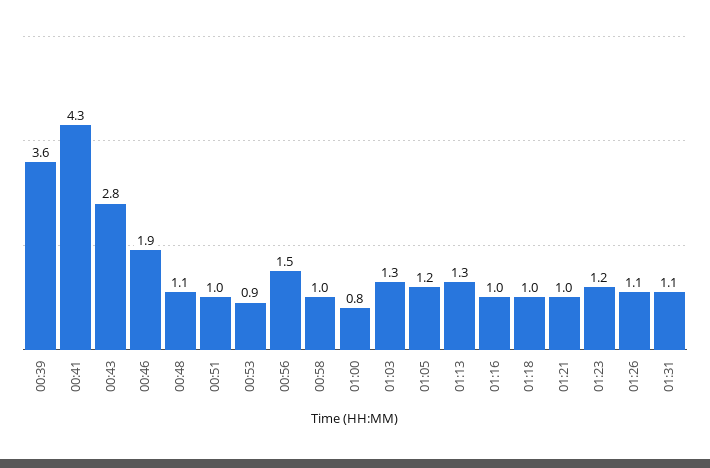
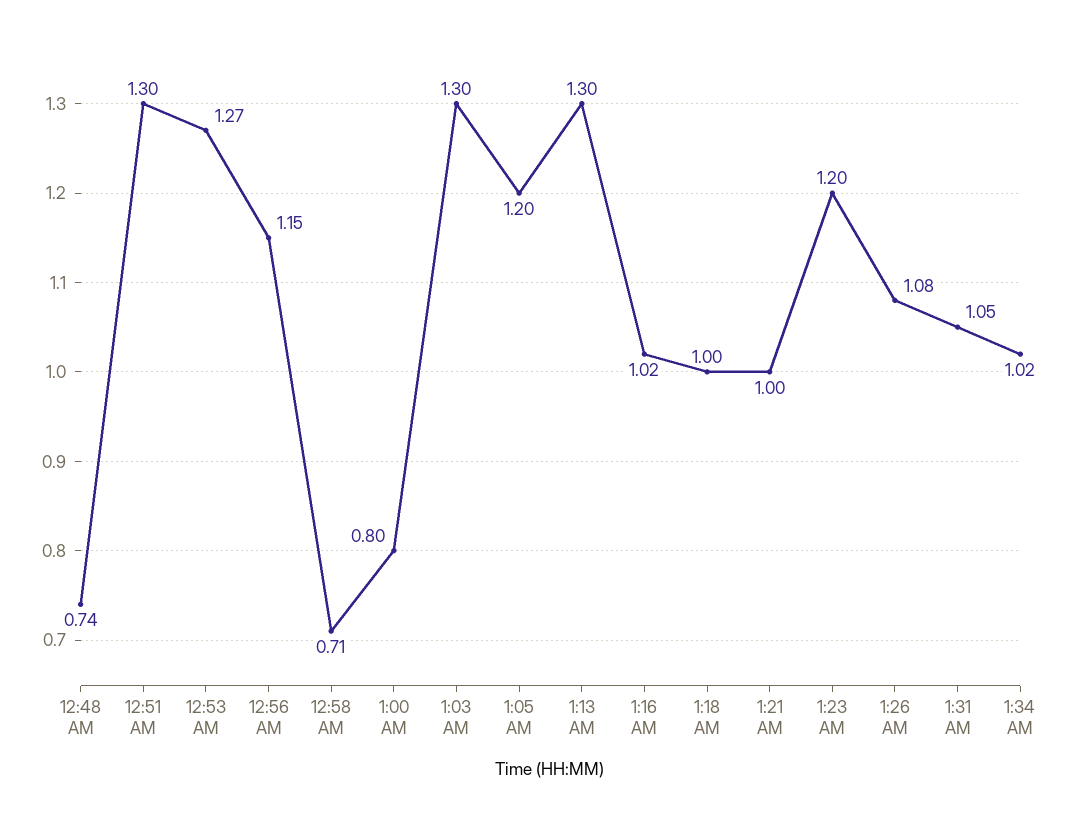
00:39: 3.6 -> none
00:41: 4.3 -> none
00:43: 2.8 -> none
00:46: 1.9 -> none
00:48: 1.1 -> 0.74
00:51: 1 -> 1.3
00:53: 0.9 -> 1.27
00:56: 1.5 -> 1.15
00:58: 1 -> 0.71
1:34 AM: none -> 1.02

